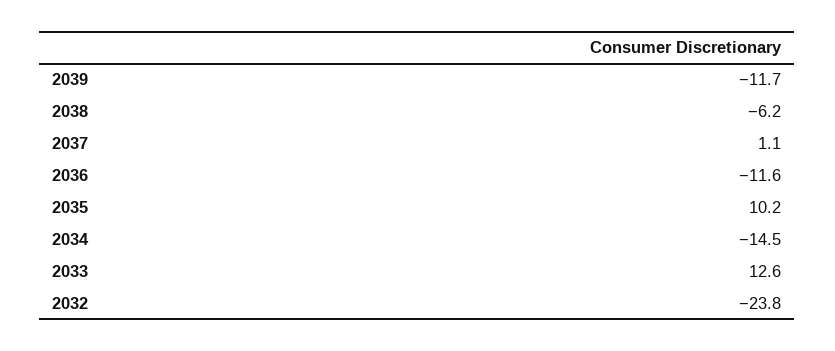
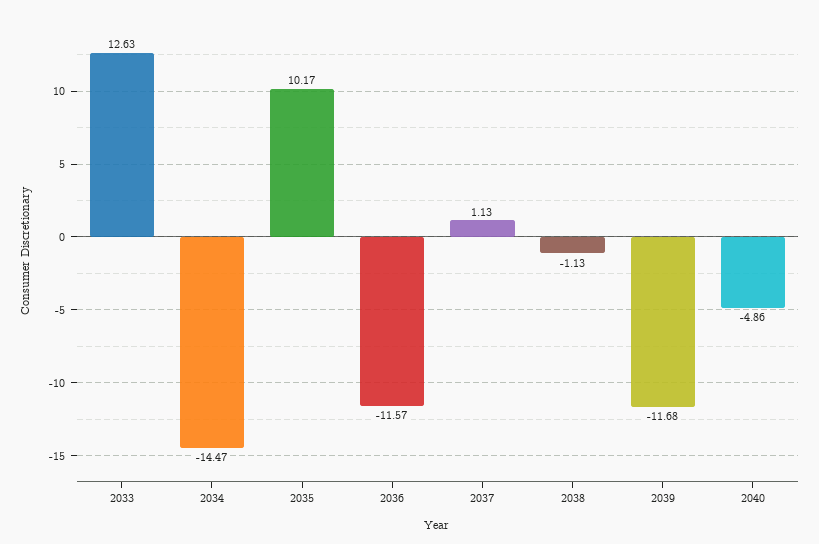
2038: -6.2 -> -1.13
2032: -23.8 -> none
2040: none -> -4.86

